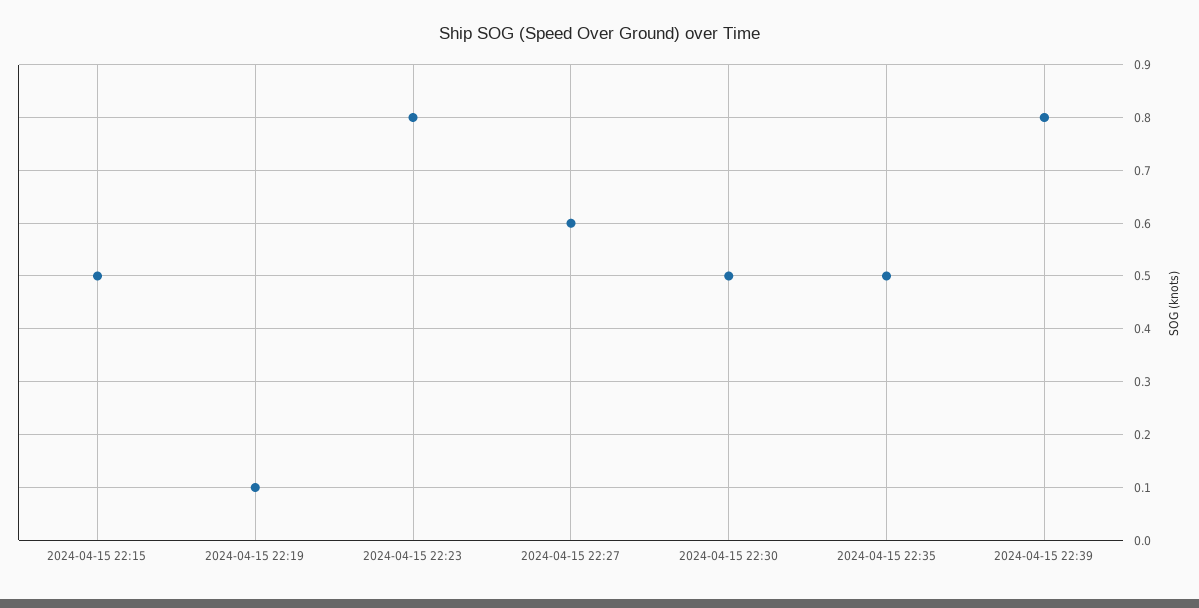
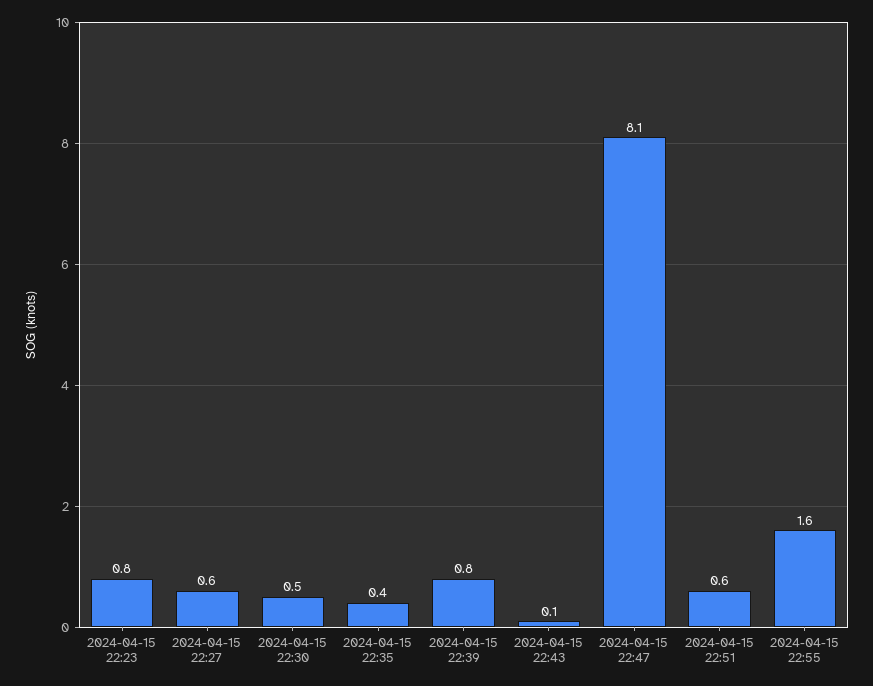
2024-04-15 22:15: 0.5 -> none
2024-04-15 22:19: 0.1 -> none
2024-04-15 22:35: 0.5 -> 0.4
2024-04-15 22:43: none -> 0.1
2024-04-15 22:47: none -> 8.1
2024-04-15 22:51: none -> 0.6
2024-04-15 22:55: none -> 1.6

